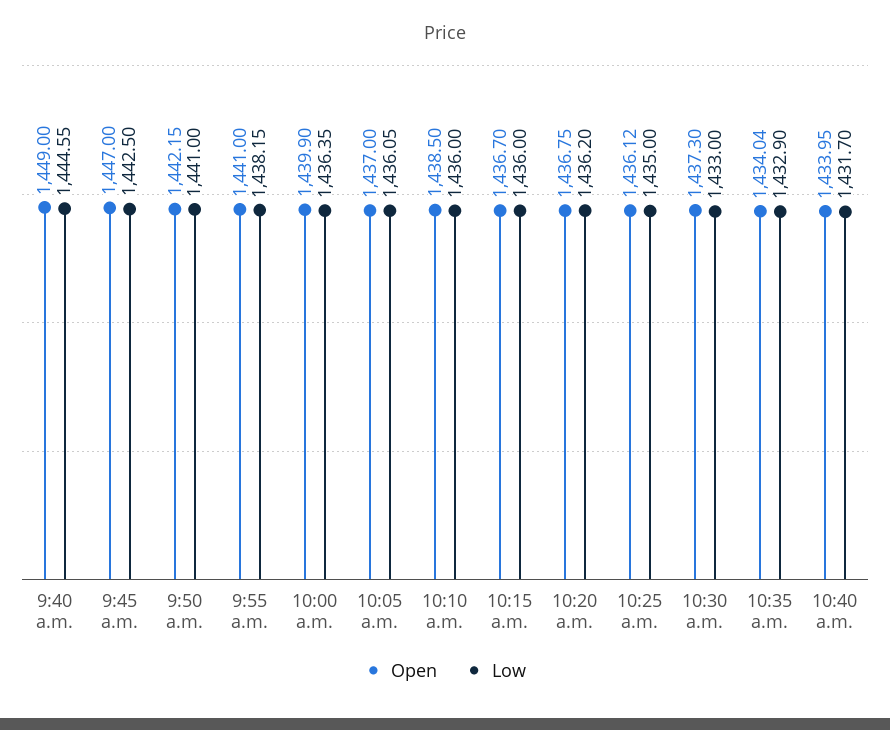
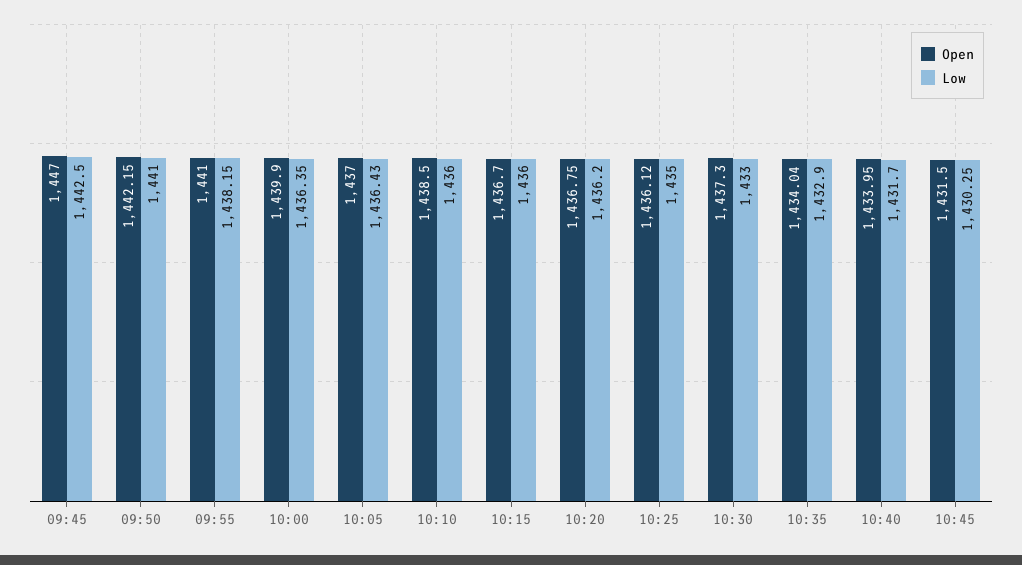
Open, 9:40 a.m.: 1449 -> none
Low, 9:40 a.m.: 1444.55 -> none
Low, 10:05 a.m.: 1436.05 -> 1436.43
Open, 10:45: none -> 1431.5
Low, 10:45: none -> 1430.25

